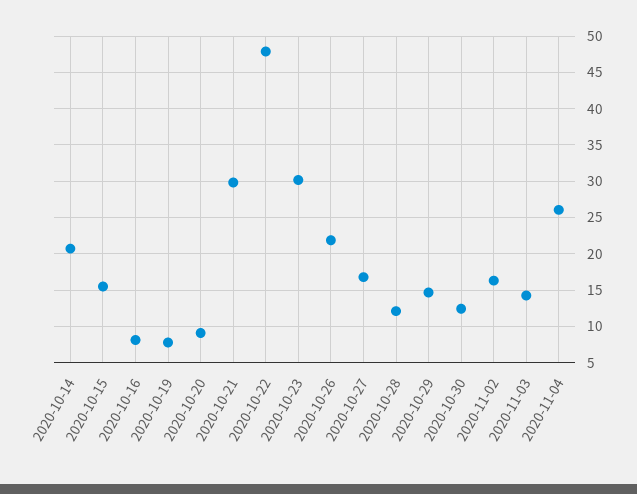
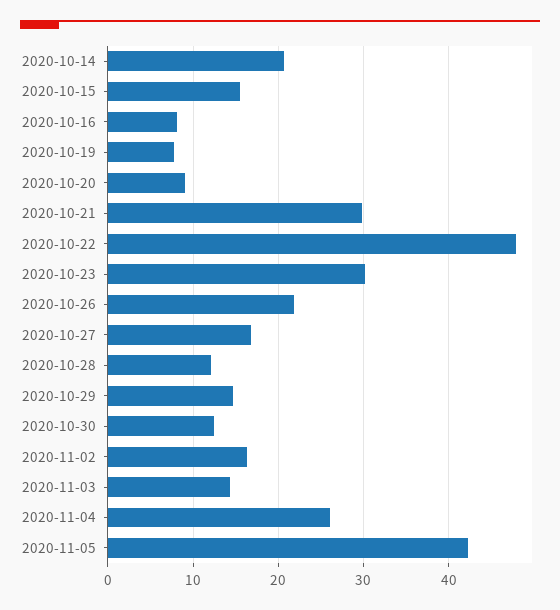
2020-11-05: none -> 42

